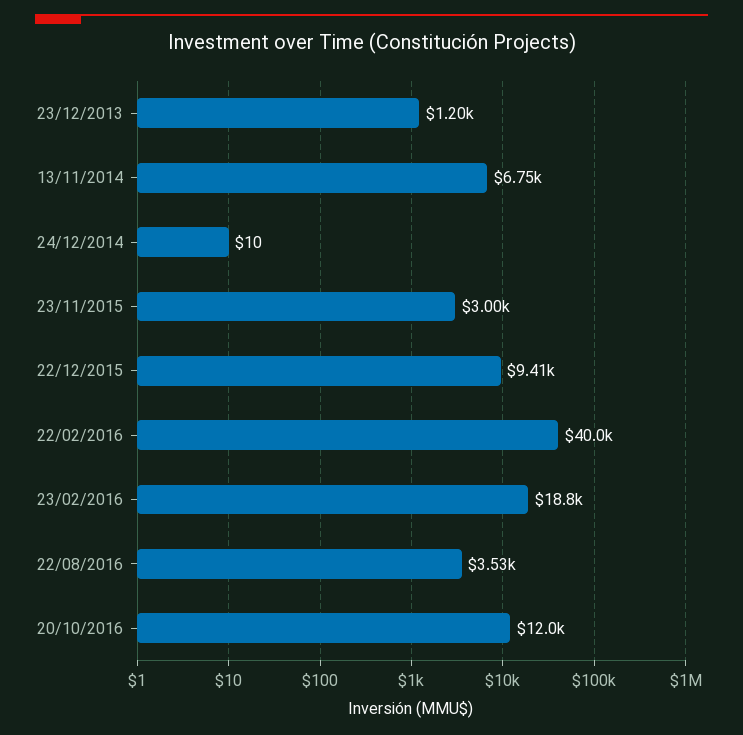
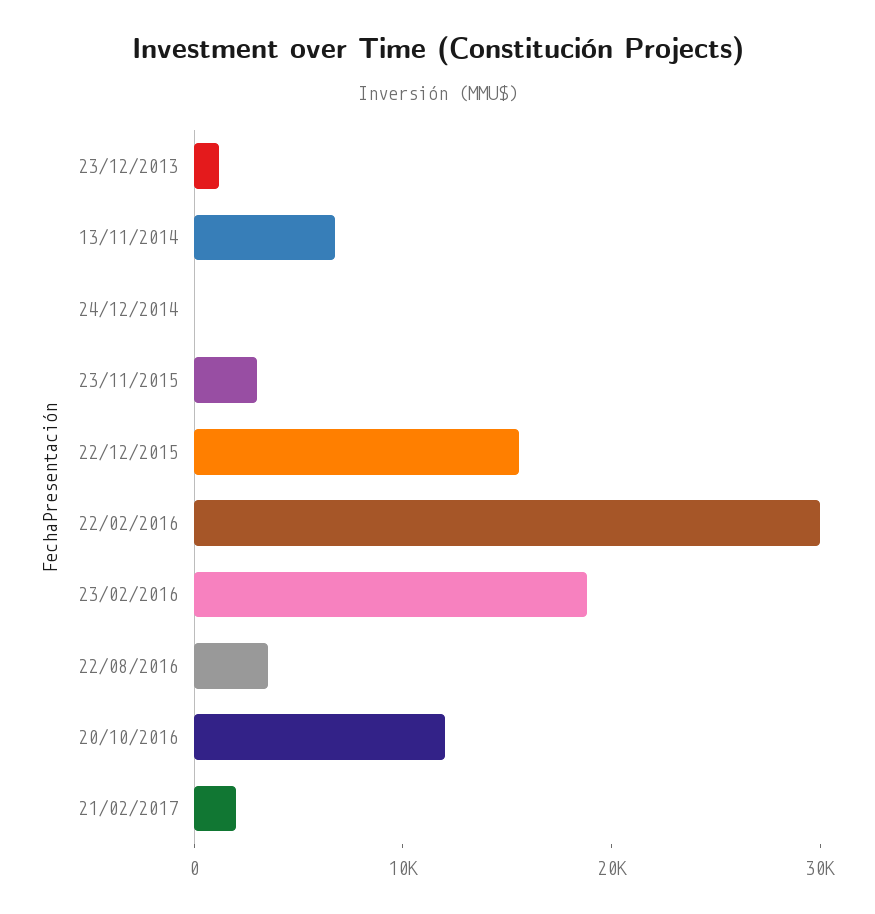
22/12/2015: 9410 -> 16000
22/02/2016: 40000 -> 30000
21/02/2017: none -> 2000

